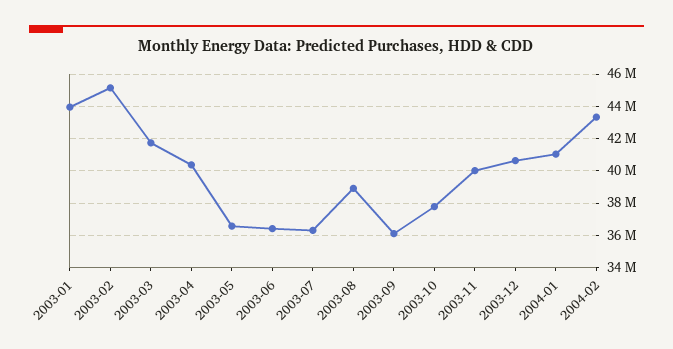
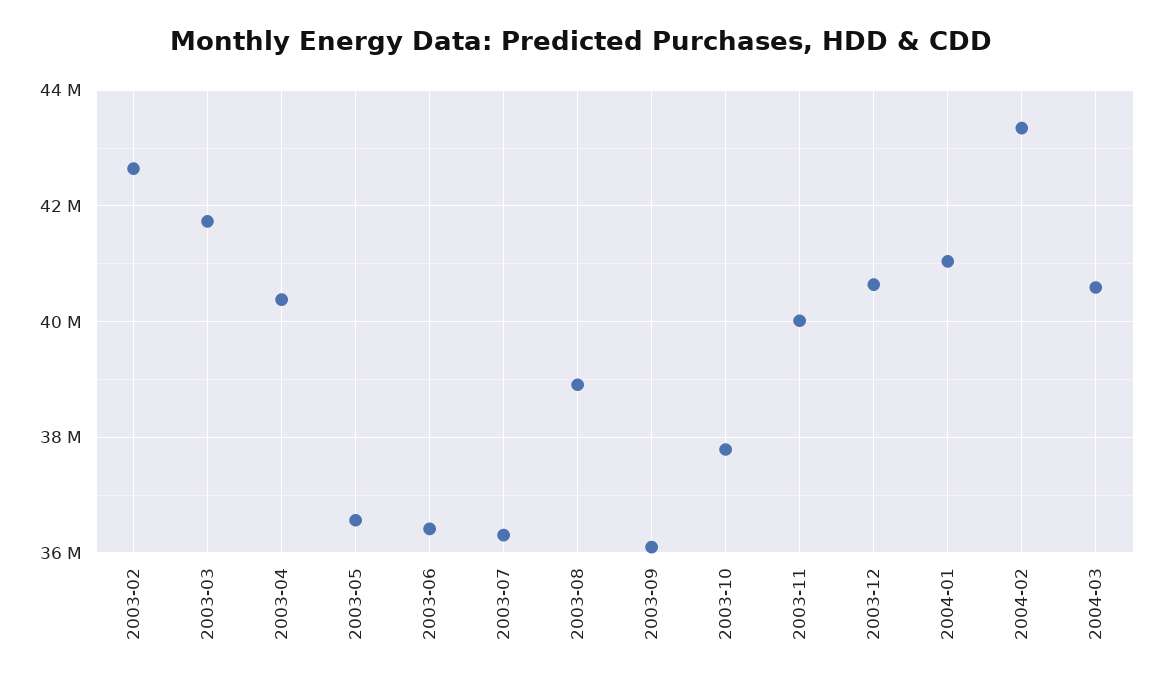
2003-01: 44000000 -> none
2003-02: 45000000 -> 42600000
2004-03: none -> 40600000

